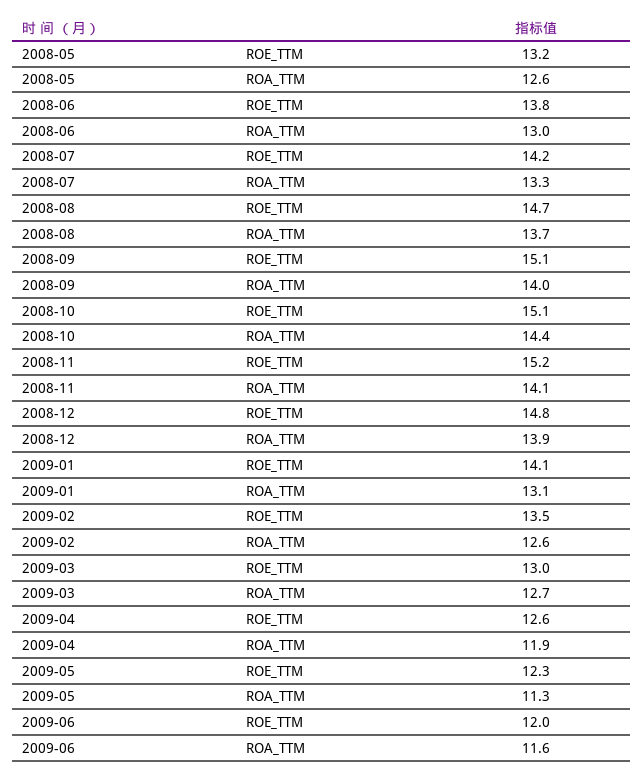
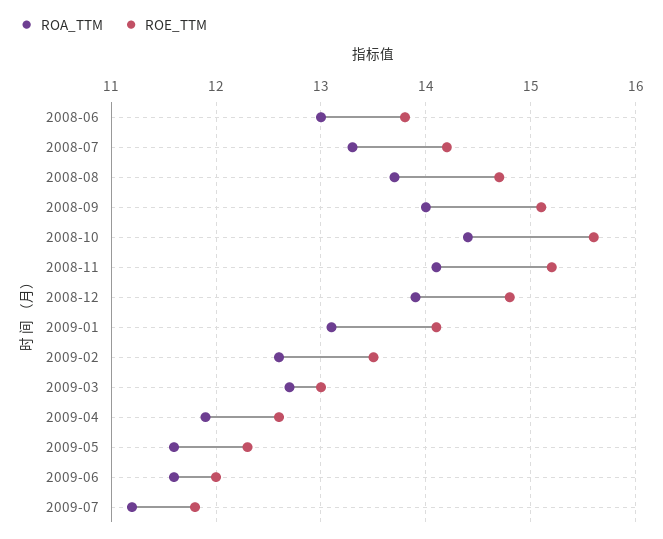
ROE_TTM, 2008-05: 13.2 -> none
ROA_TTM, 2008-05: 12.6 -> none
ROE_TTM, 2008-10: 15.1 -> 15.6
ROA_TTM, 2009-05: 11.3 -> 11.6
ROA_TTM, 2009-07: none -> 11.2
ROE_TTM, 2009-07: none -> 11.8

